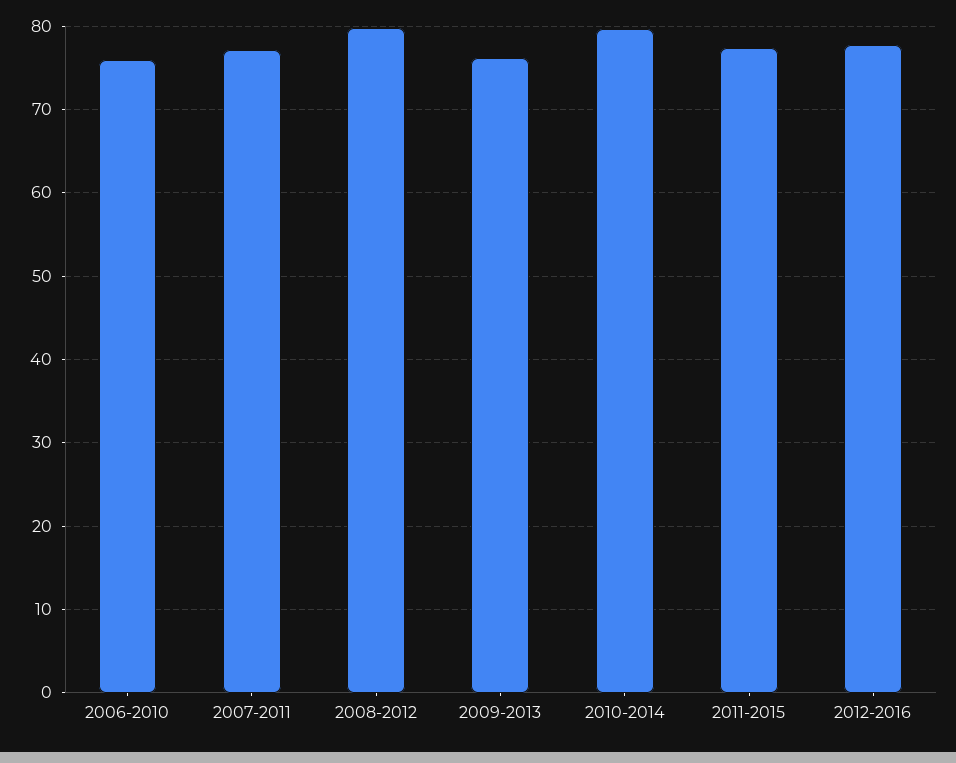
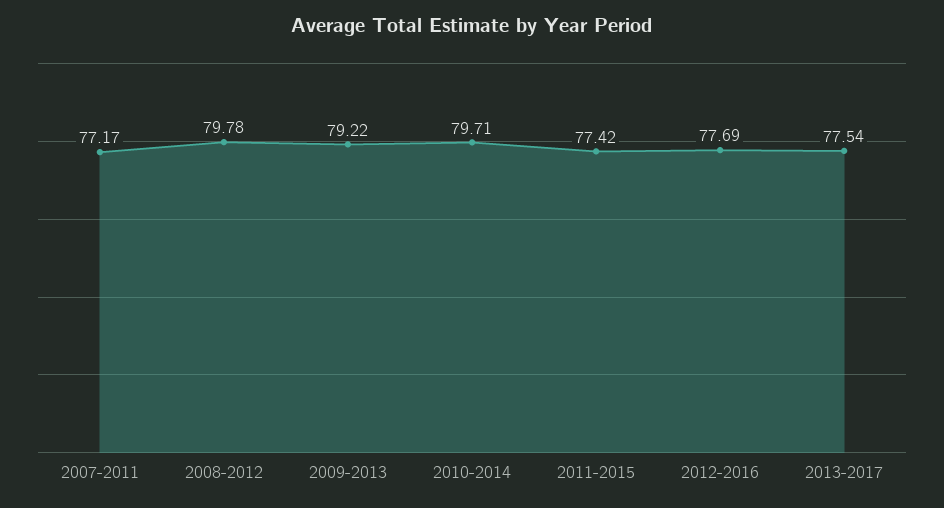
2006-2010: 76 -> none
2009-2013: 76 -> 79.22
2013-2017: none -> 77.54

